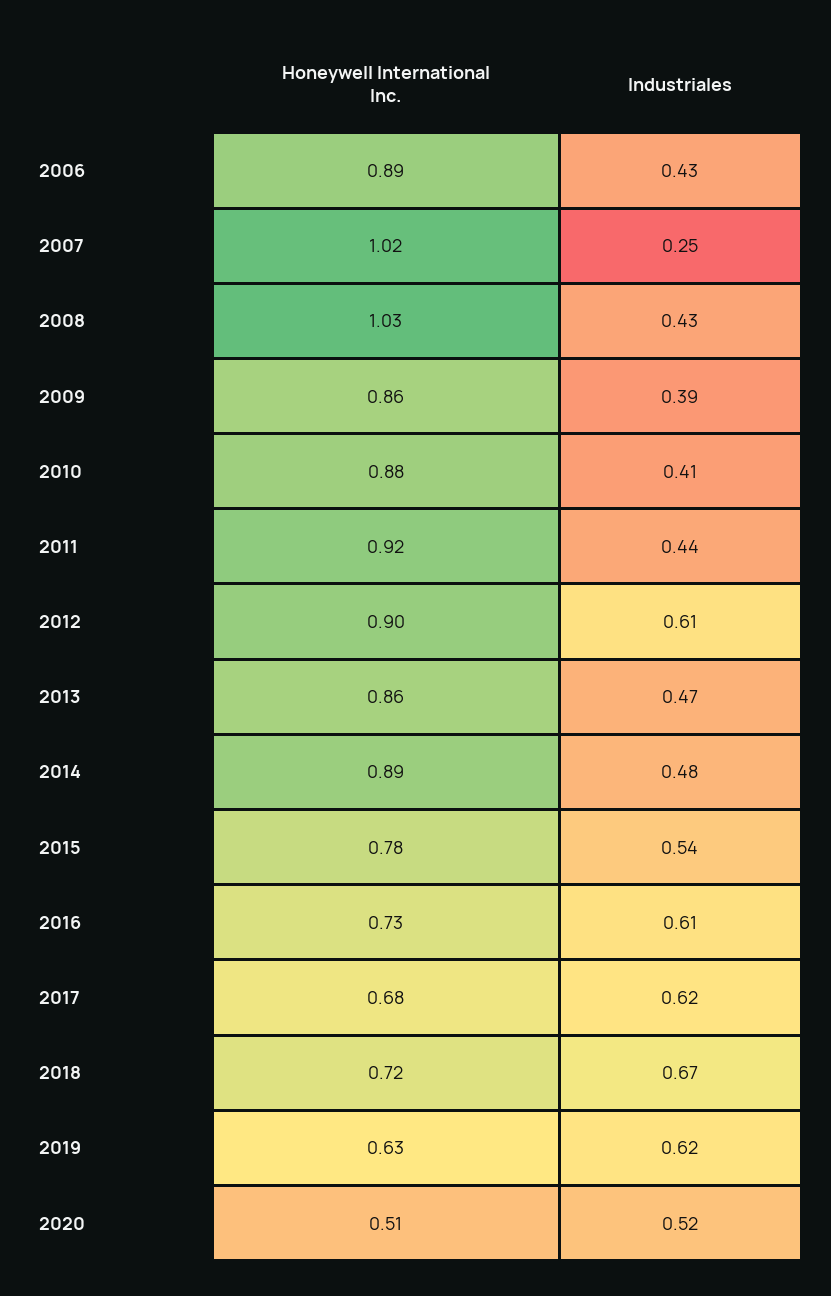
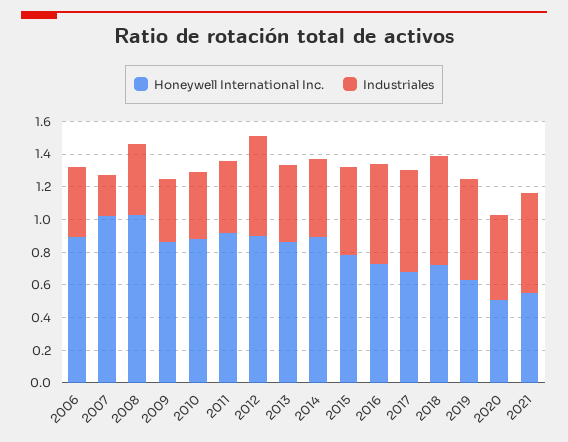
Honeywell International Inc., 2021: none -> 0.55
Industriales, 2021: none -> 0.6

